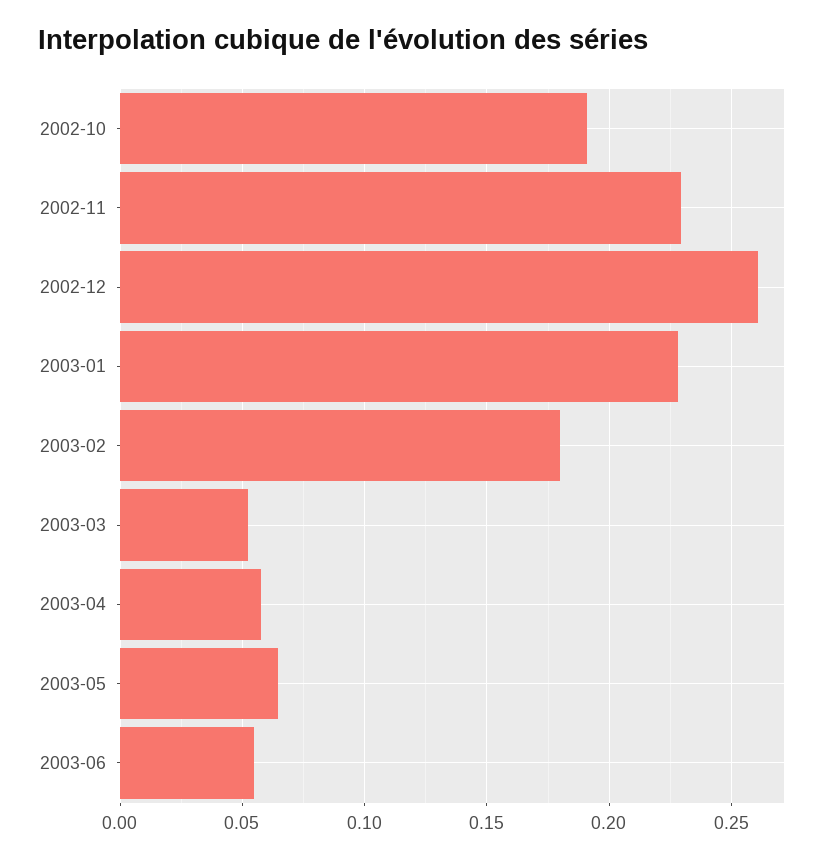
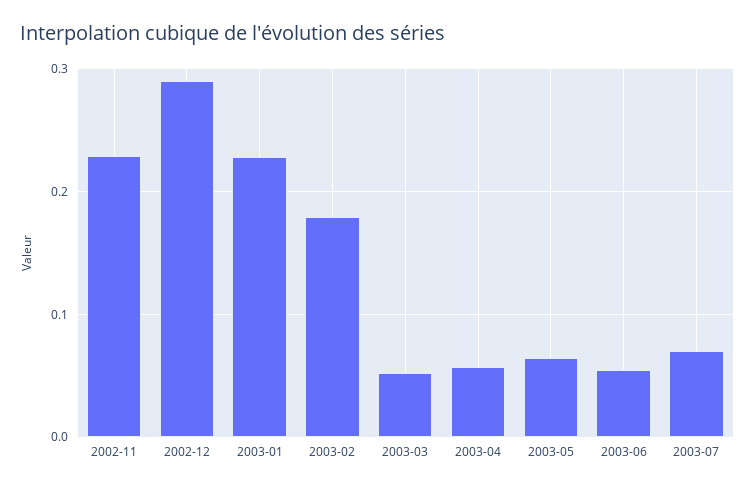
2002-10: 0.19 -> none
2002-12: 0.26 -> 0.29
2003-07: none -> 0.07

